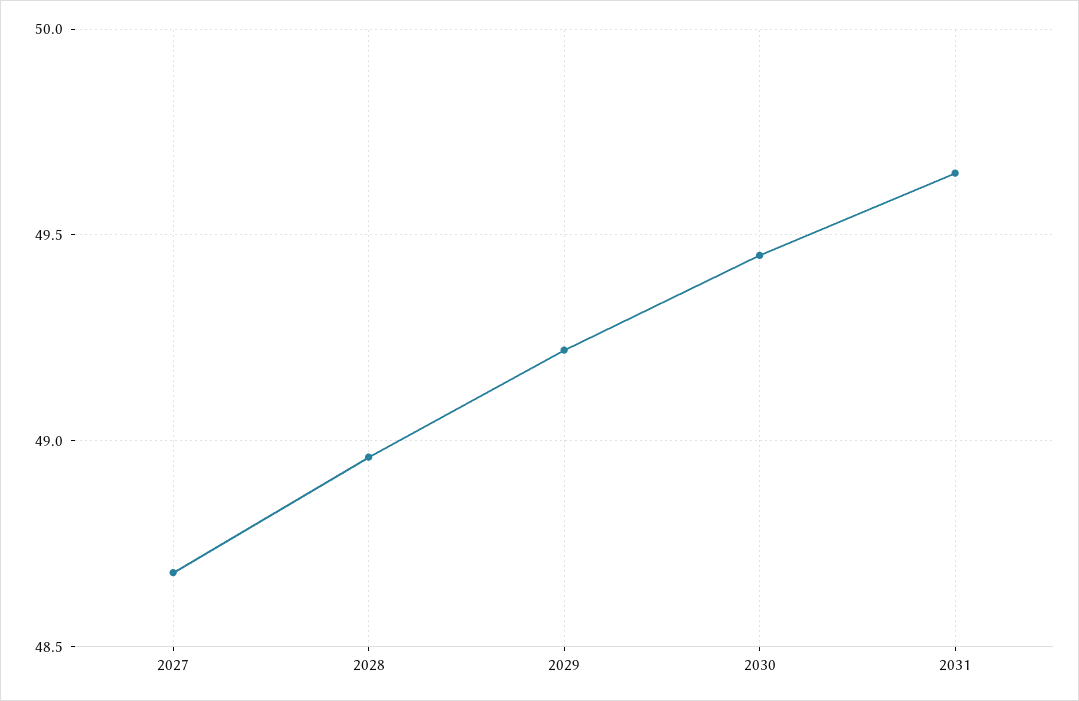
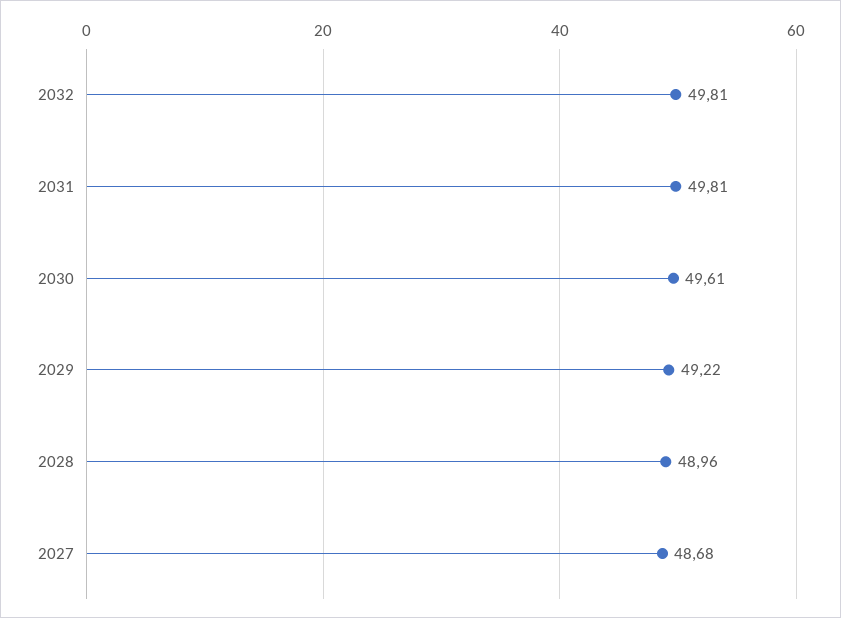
2030: 49.45 -> 49.61
2031: 49.65 -> 49.81
2032: none -> 49.81

